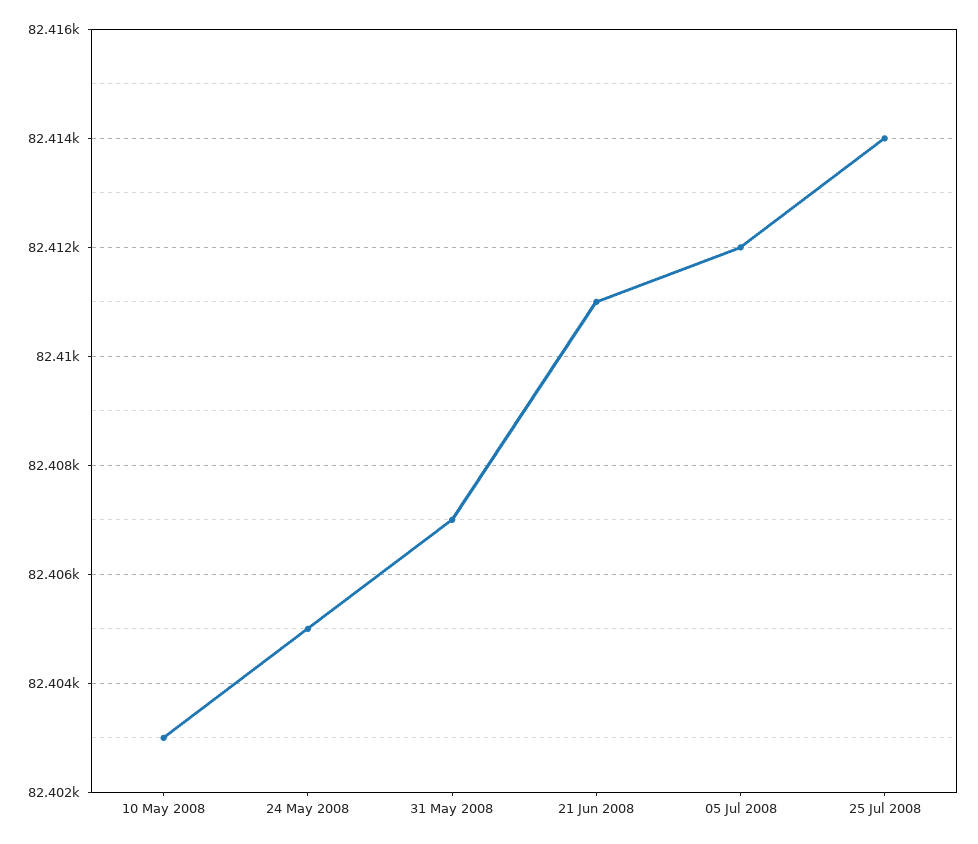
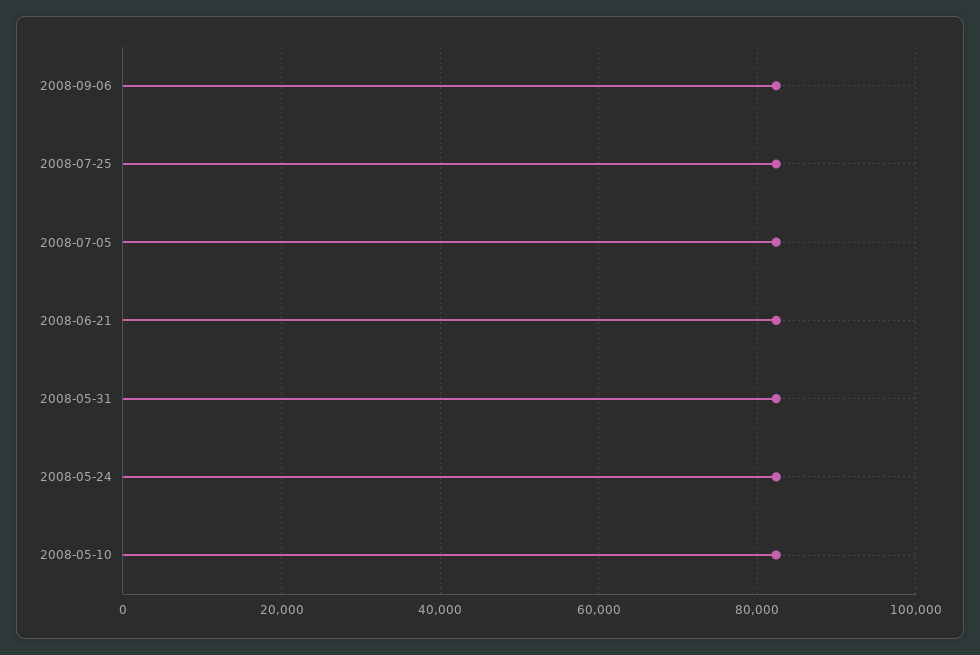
2008-09-06: none -> 82000

